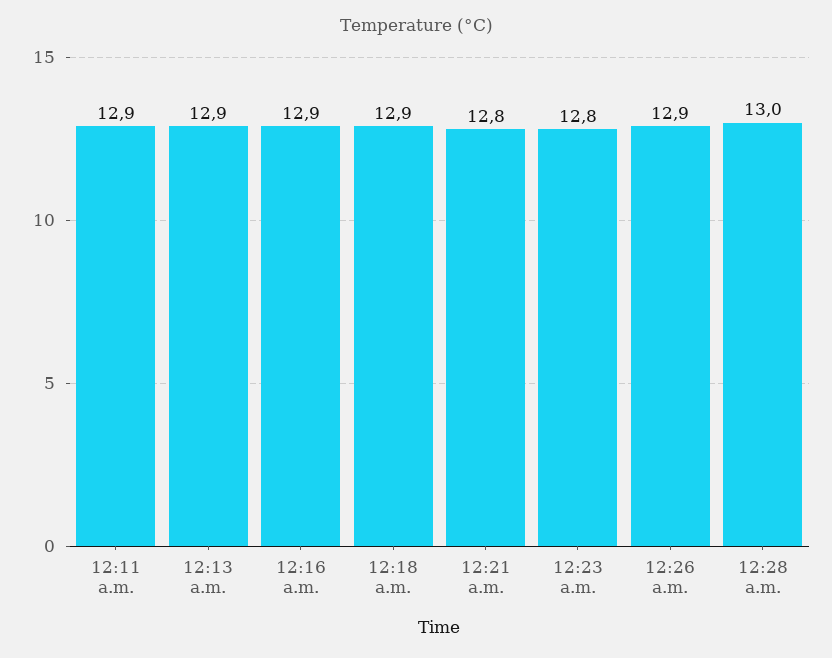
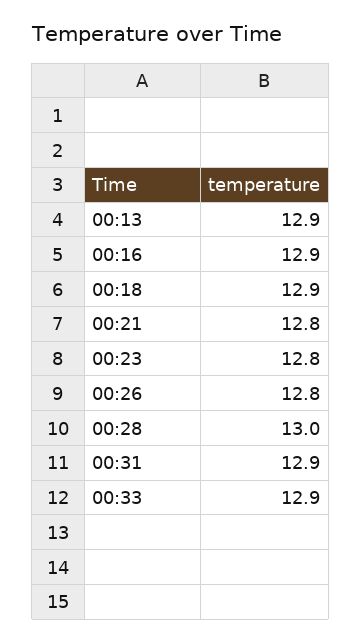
12:11 a.m.: 12.9 -> none
12:26 a.m.: 12.9 -> 12.8
00:31: none -> 12.9
00:33: none -> 12.9

